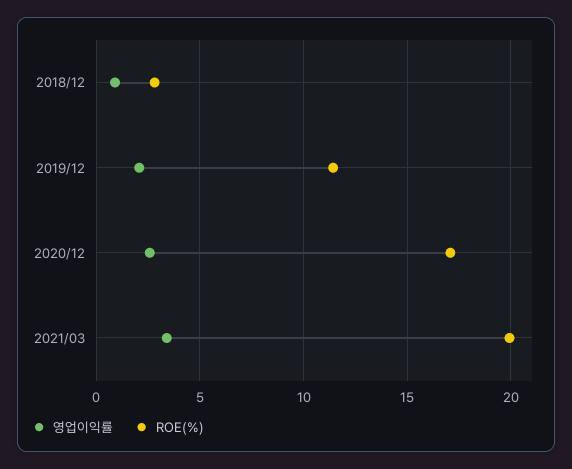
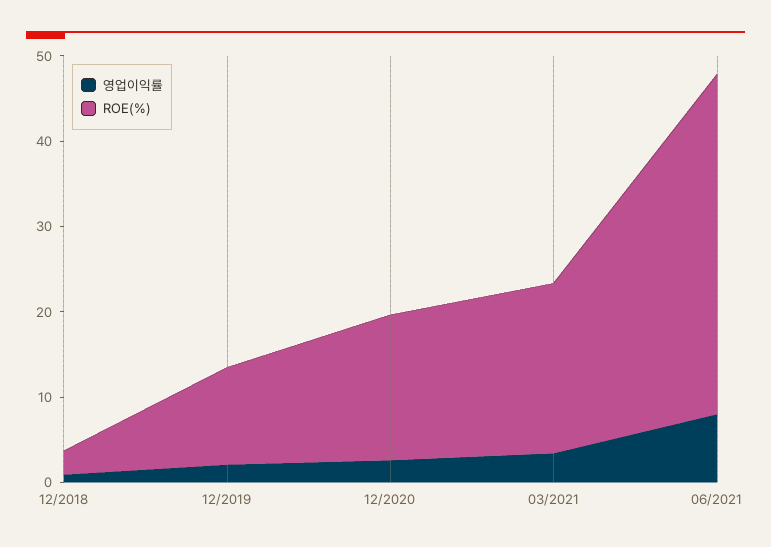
영업이익률, 06/2021: none -> 8
ROE(%), 06/2021: none -> 40

